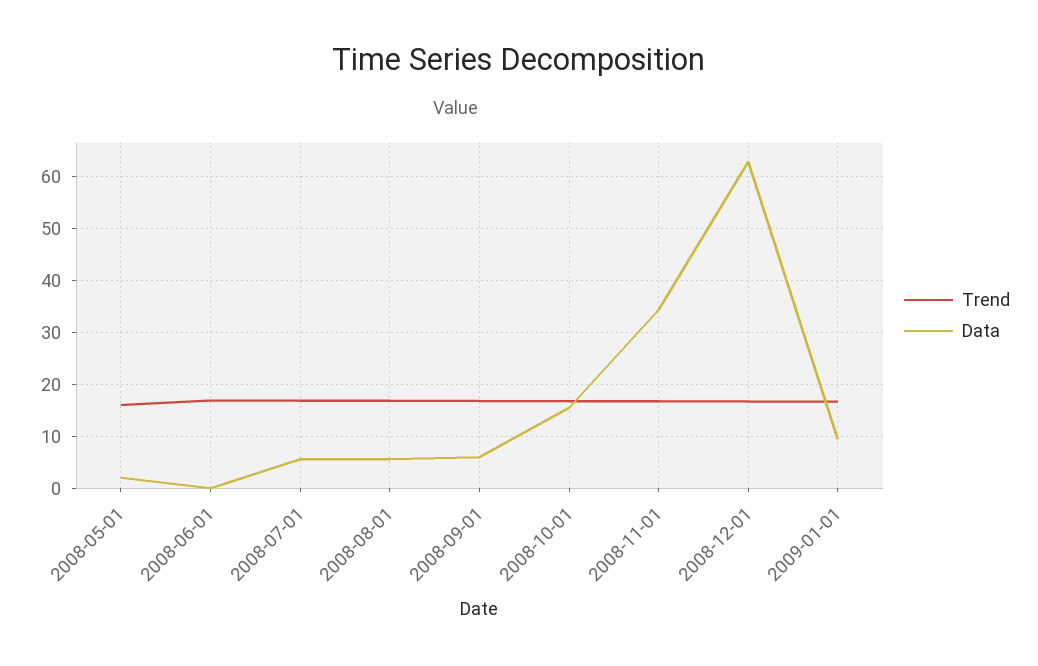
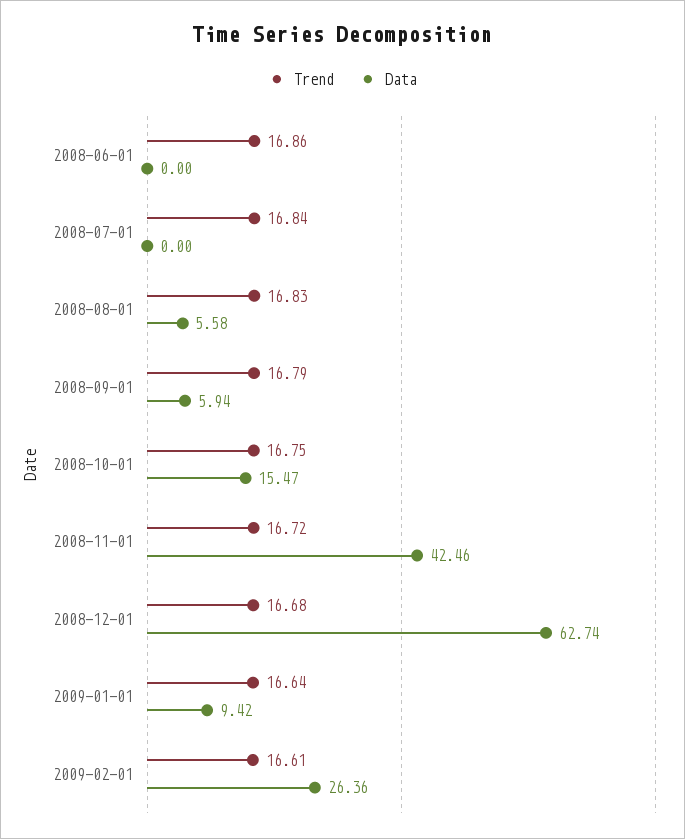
Trend, 2008-05-01: 16 -> none
Data, 2008-05-01: 2 -> none
Data, 2008-07-01: 6 -> 0
Data, 2008-11-01: 34 -> 42.46
Trend, 2009-02-01: none -> 16.61
Data, 2009-02-01: none -> 26.36

